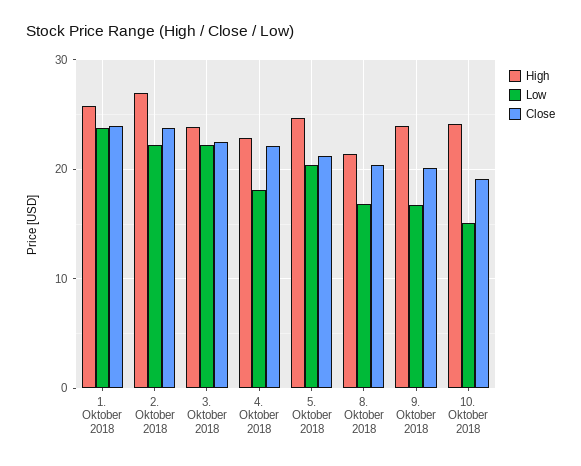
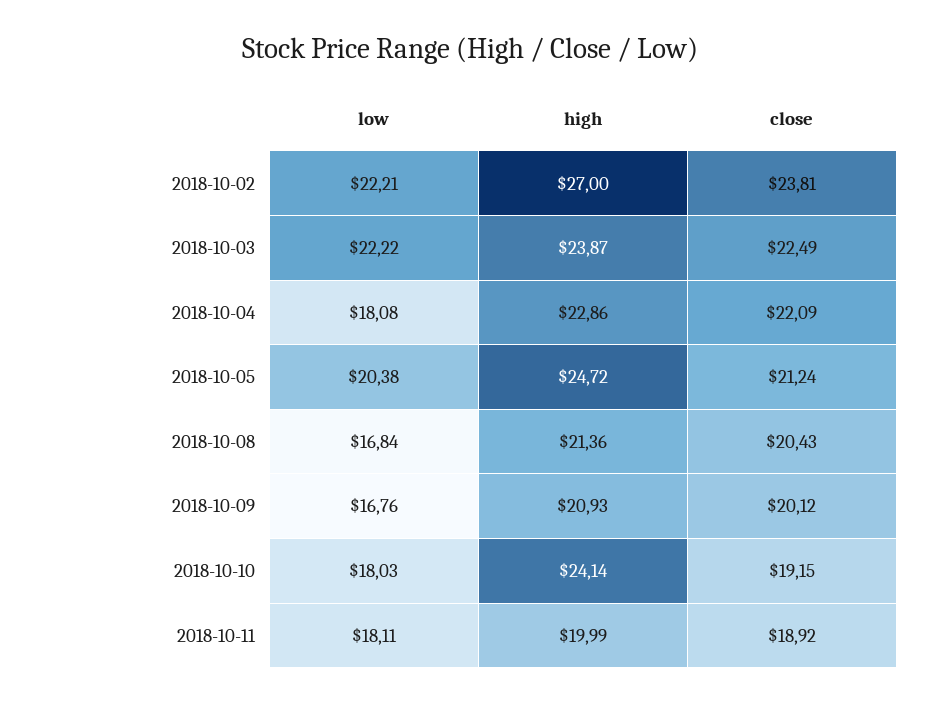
High, 1. Oktober 2018: 26 -> none
Low, 1. Oktober 2018: 24 -> none
Close, 1. Oktober 2018: 24 -> none
High, 9. Oktober 2018: 24 -> 20.93
Low, 10. Oktober 2018: 15 -> 18.03
Low, 2018-10-11: none -> 18.11
High, 2018-10-11: none -> 19.99
Close, 2018-10-11: none -> 18.92

